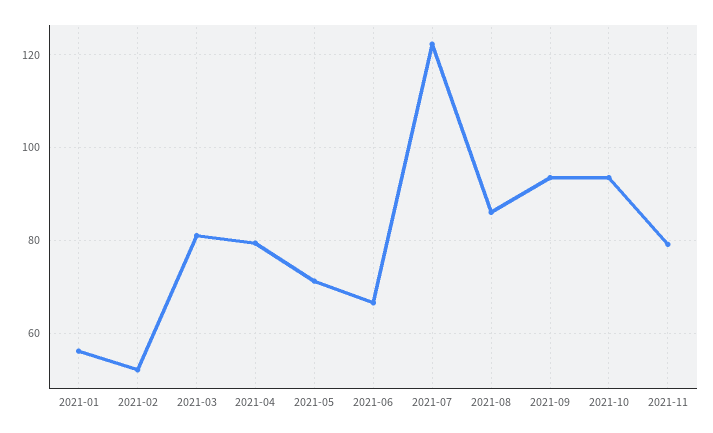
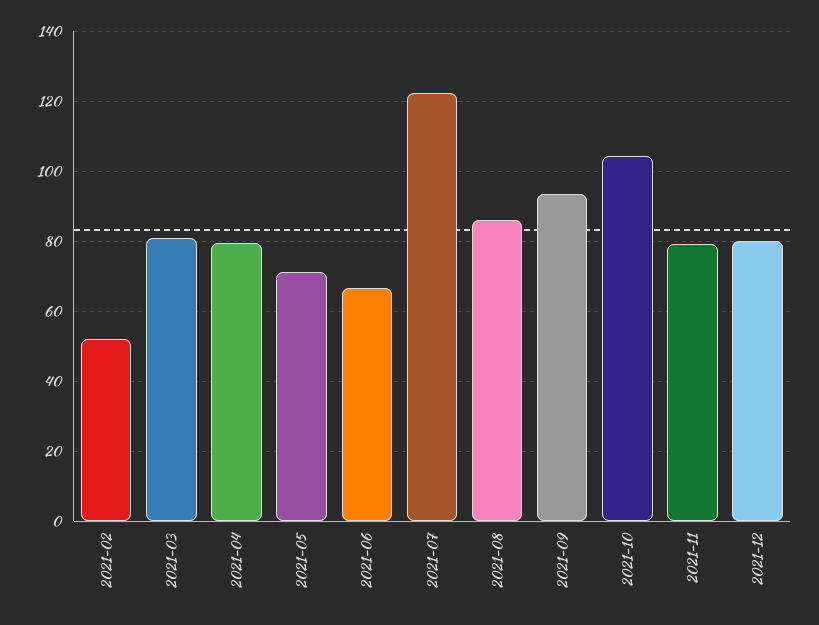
2021-01: 56 -> none
2021-10: 94 -> 104
2021-12: none -> 80

